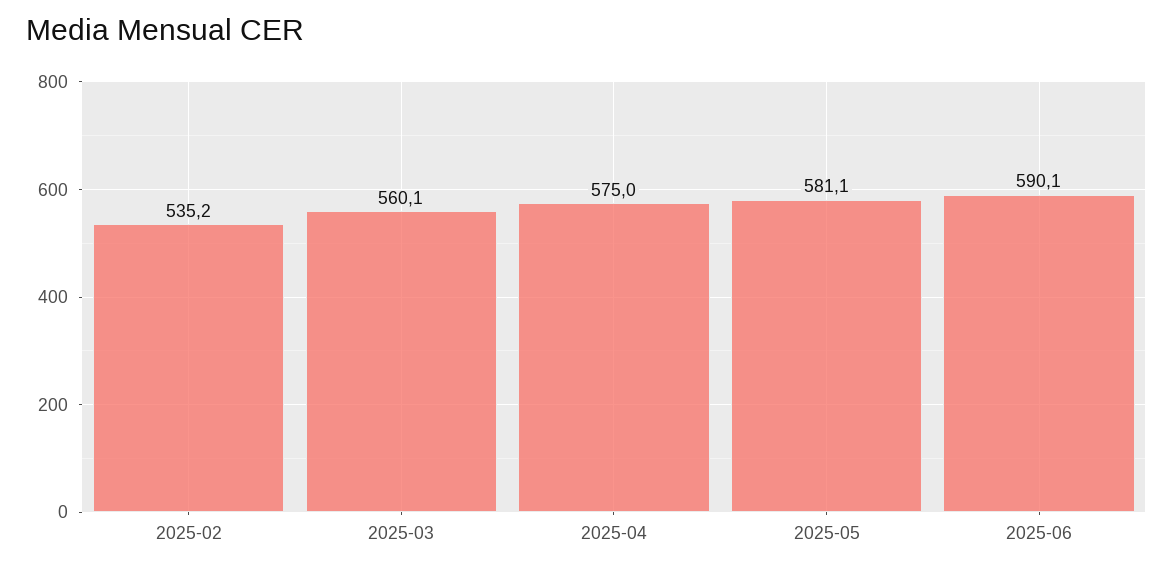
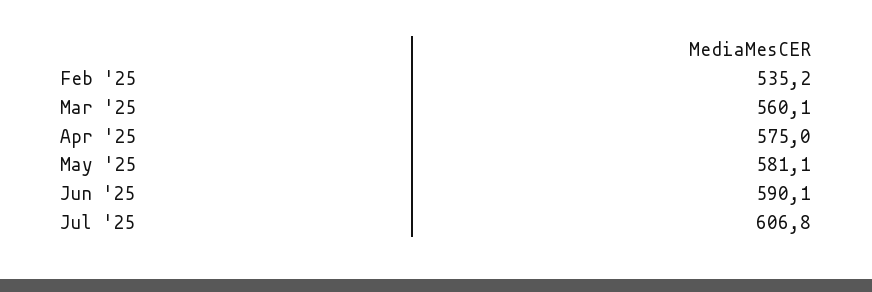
Jul '25: none -> 606.8

